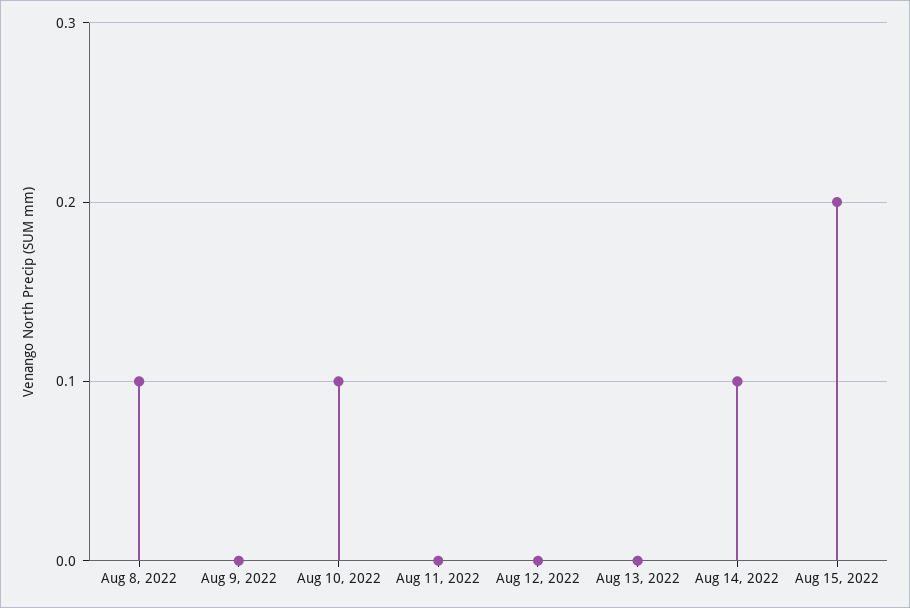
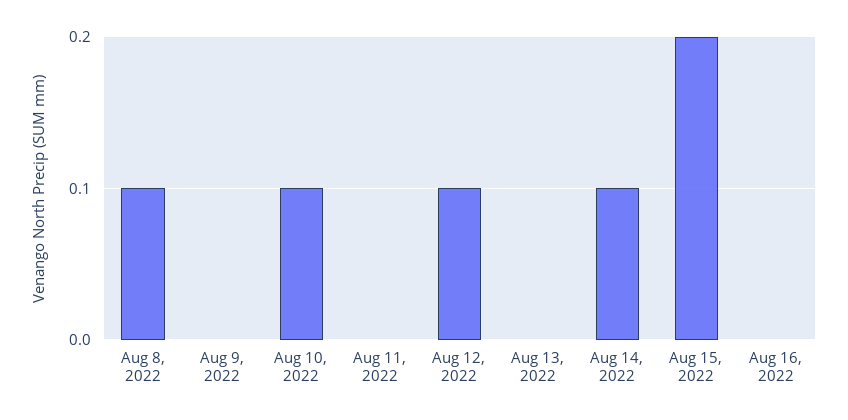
Aug 12, 2022: 0 -> 0.1
Aug 16, 2022: none -> 0

